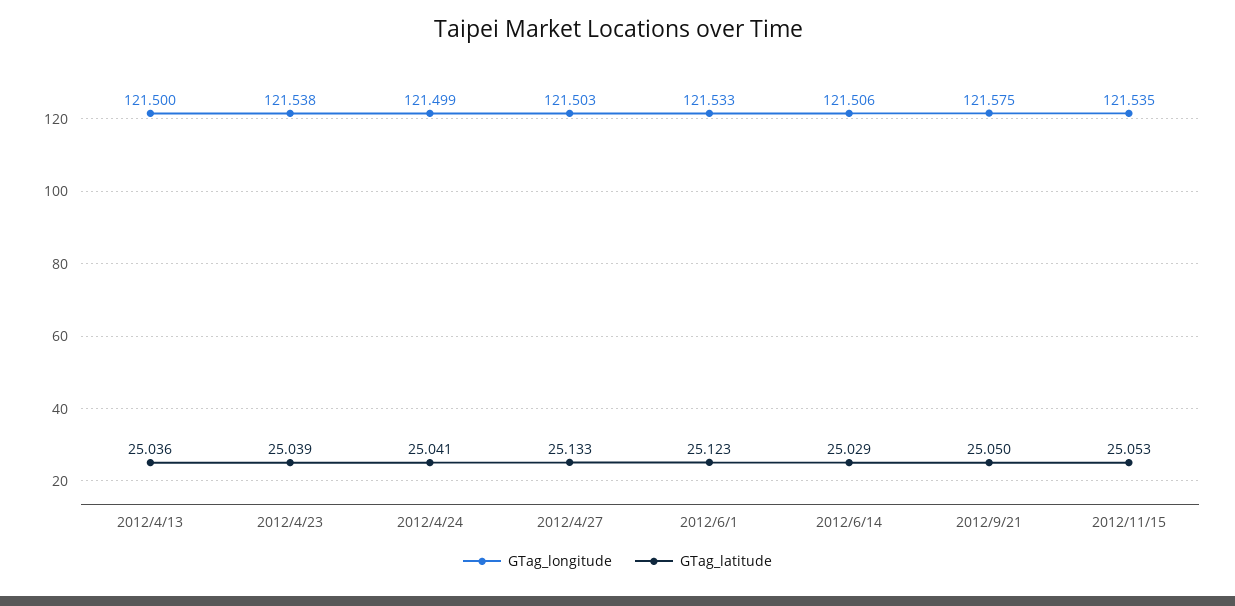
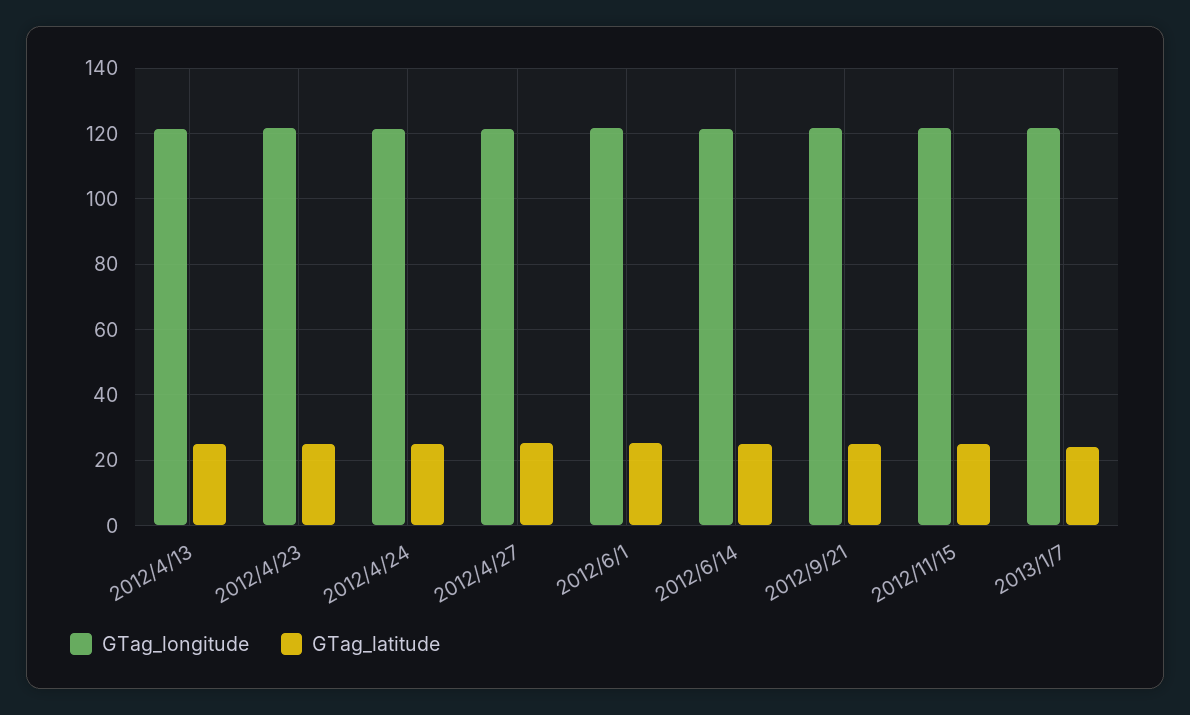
GTag_longitude, 2013/1/7: none -> 122
GTag_latitude, 2013/1/7: none -> 24

